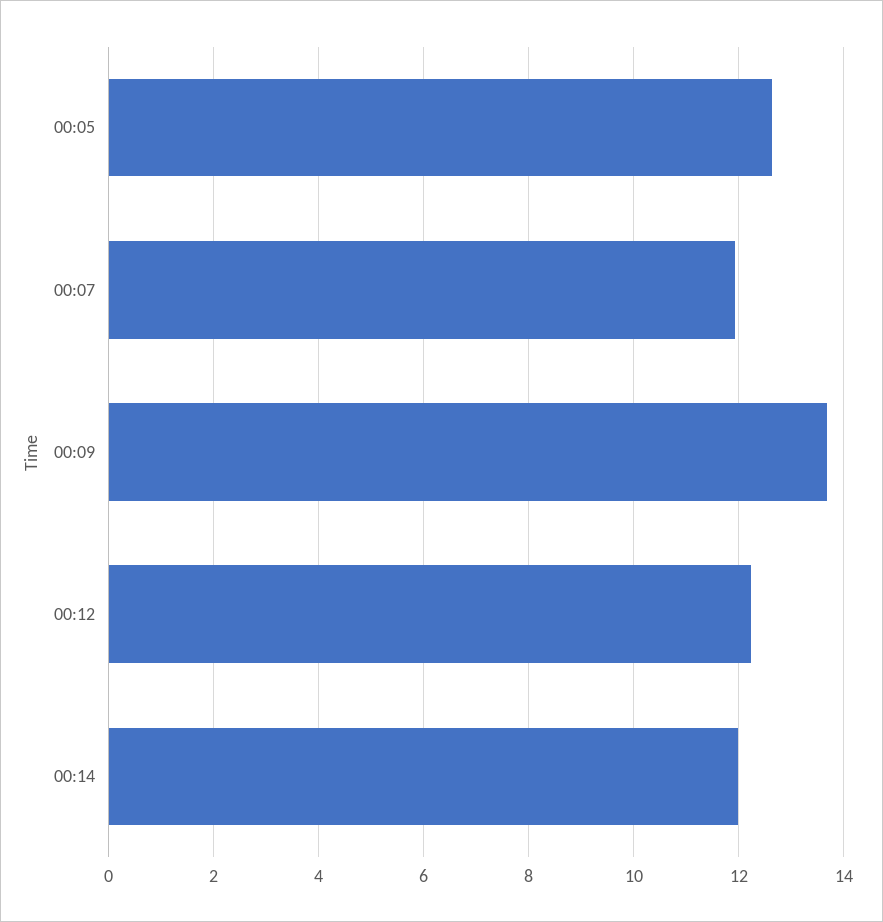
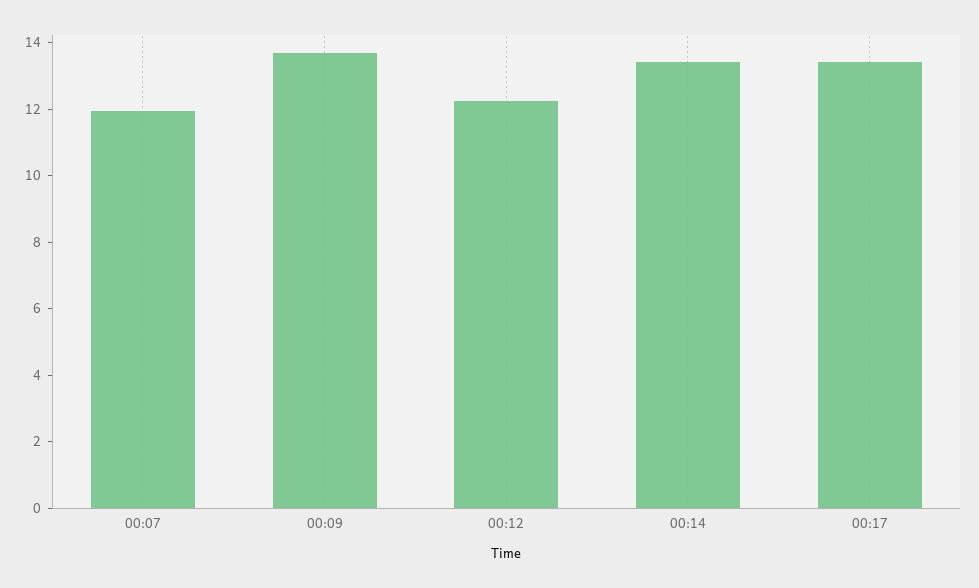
00:05: 12.6 -> none
00:14: 12 -> 13.5
00:17: none -> 13.5

